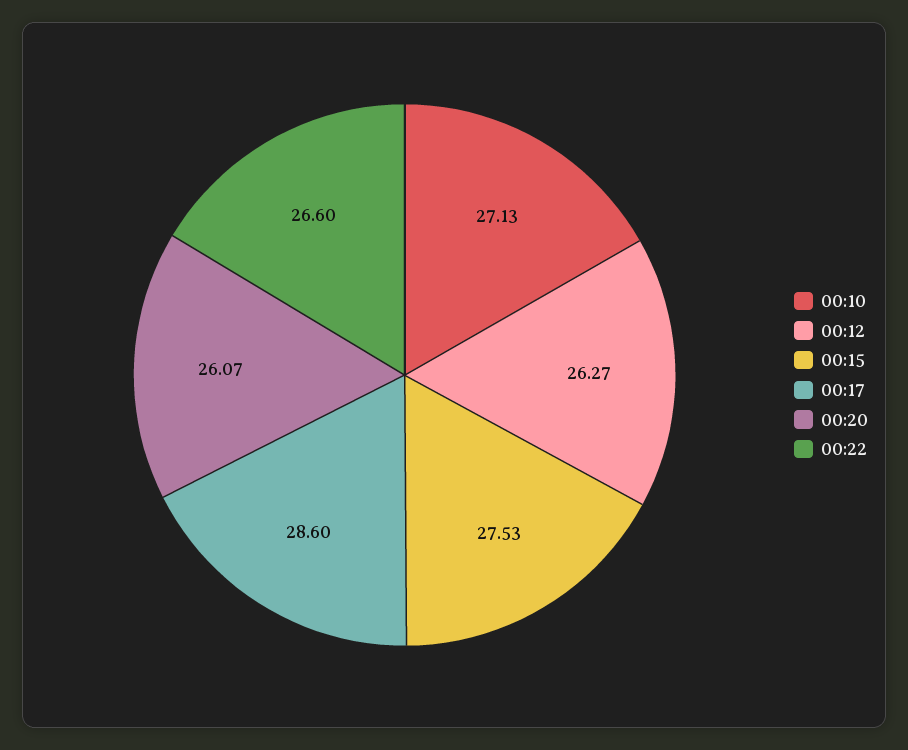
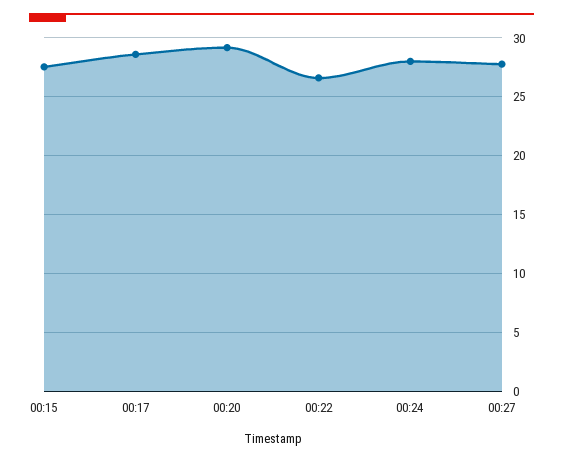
00:10: 27.13 -> none
00:12: 26.27 -> none
00:20: 26.07 -> 29
00:24: none -> 28
00:27: none -> 28

